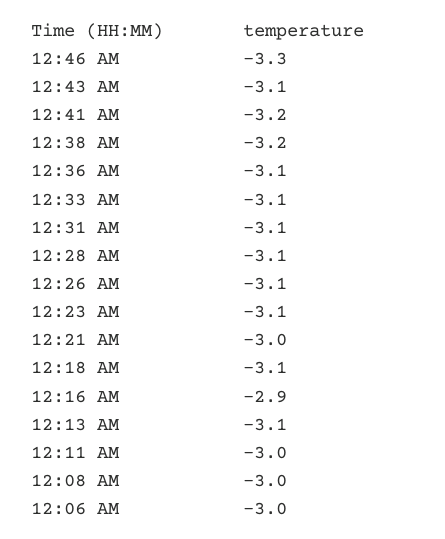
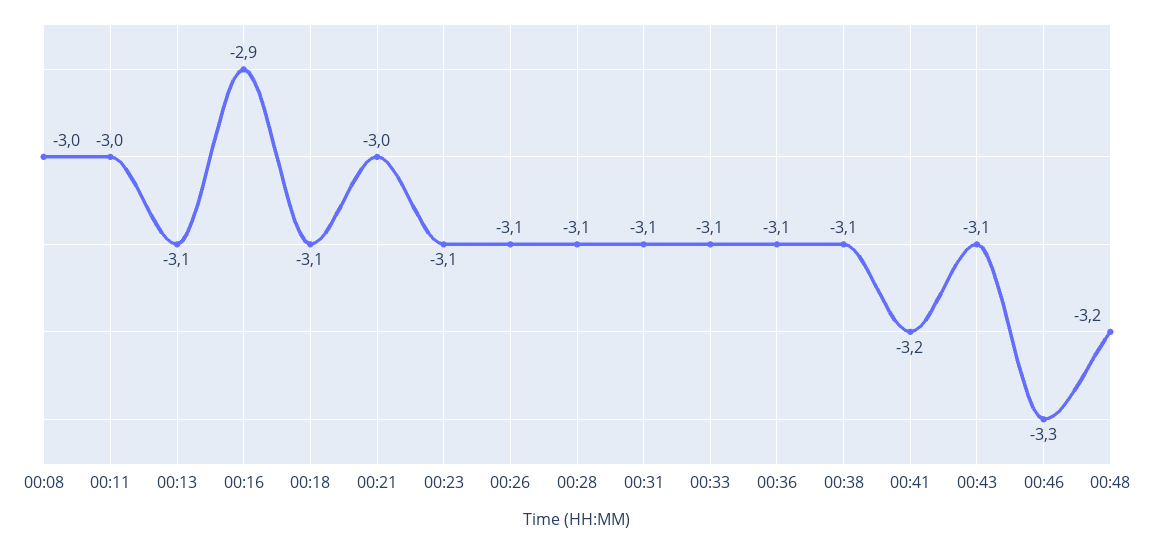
12:38 AM: -3.2 -> -3.1
12:06 AM: -3 -> none
00:48: none -> -3.2

